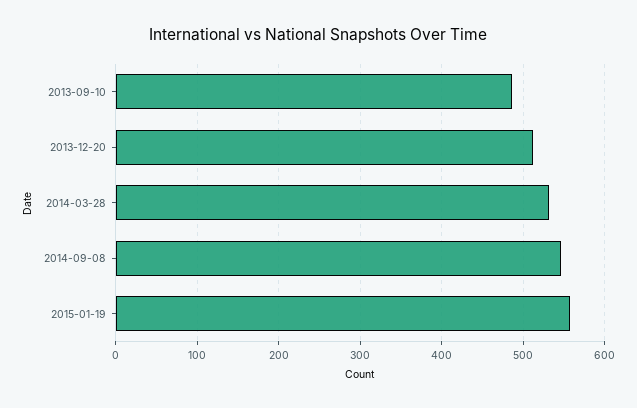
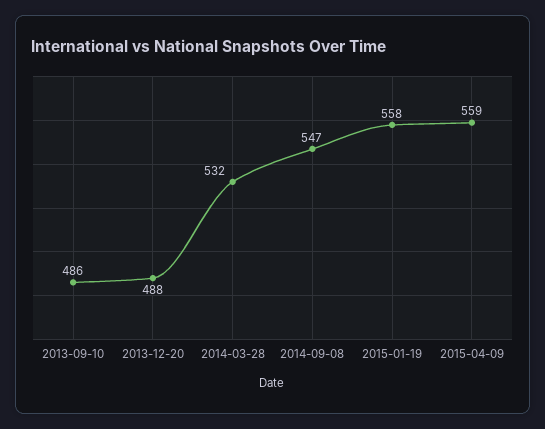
2013-12-20: 510 -> 488
2015-04-09: none -> 559

